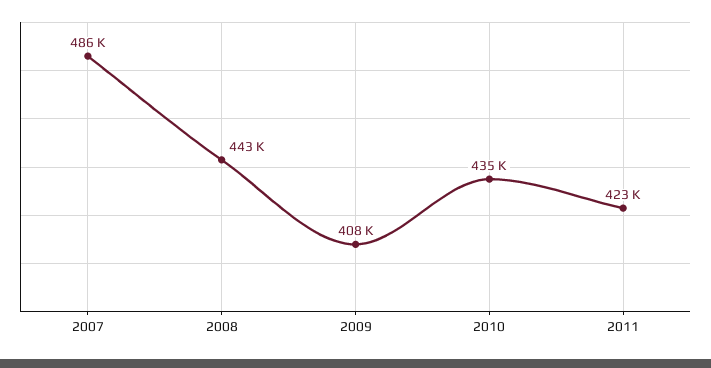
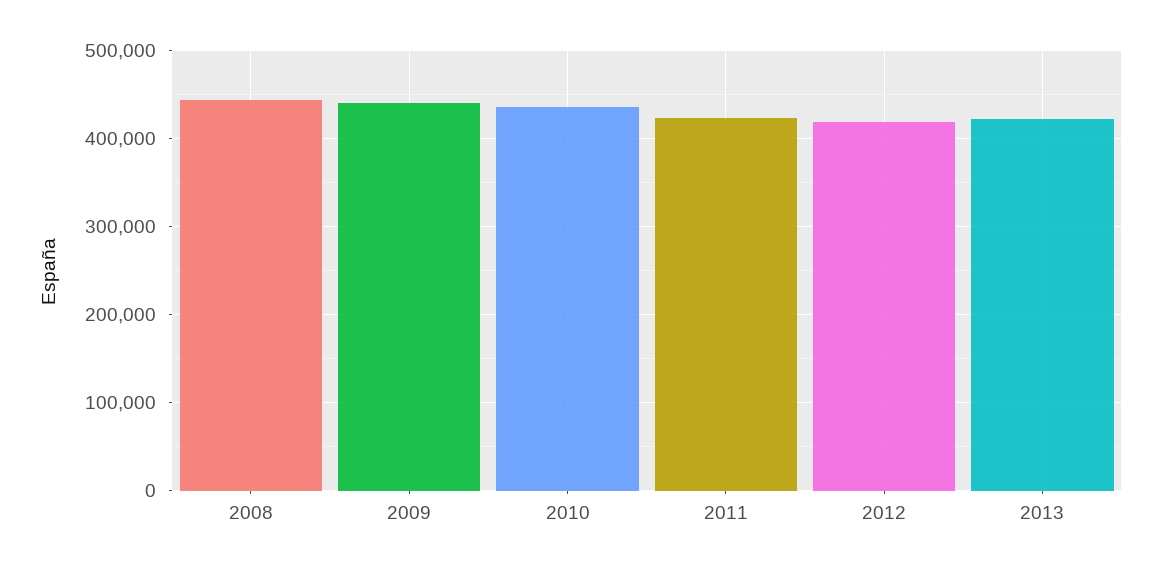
2007: 486000 -> none
2009: 408000 -> 440000
2012: none -> 420000
2013: none -> 420000

